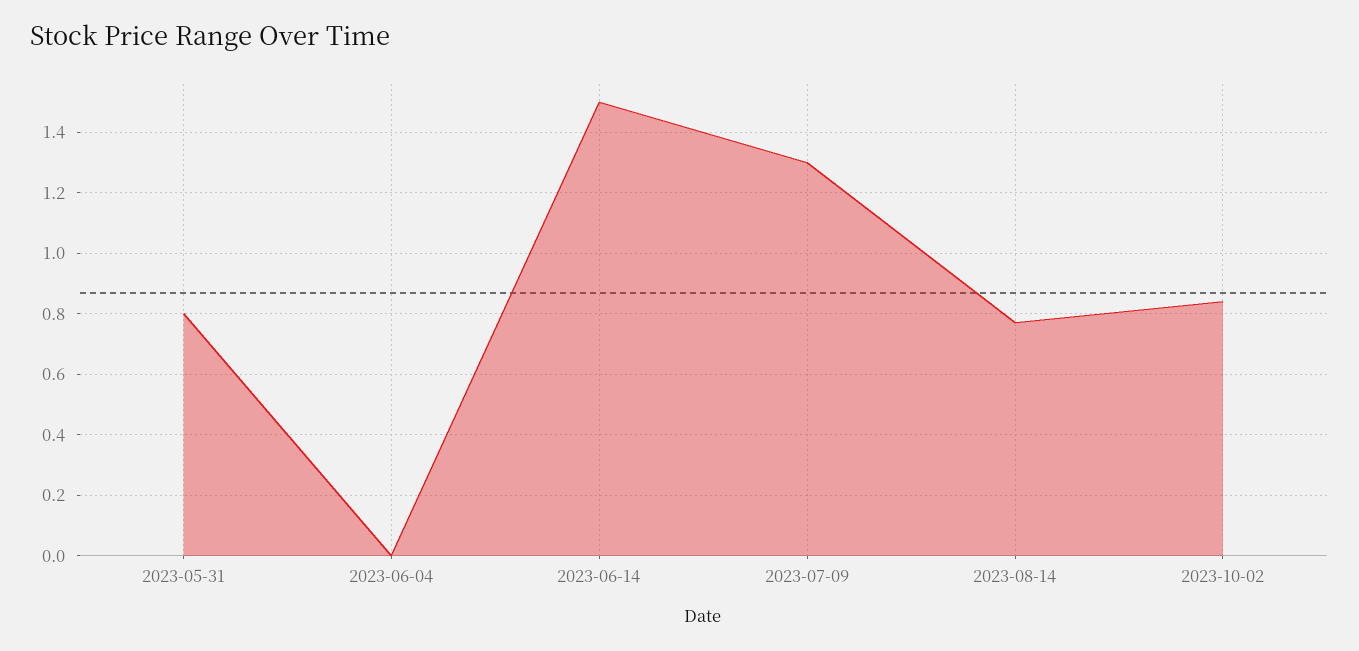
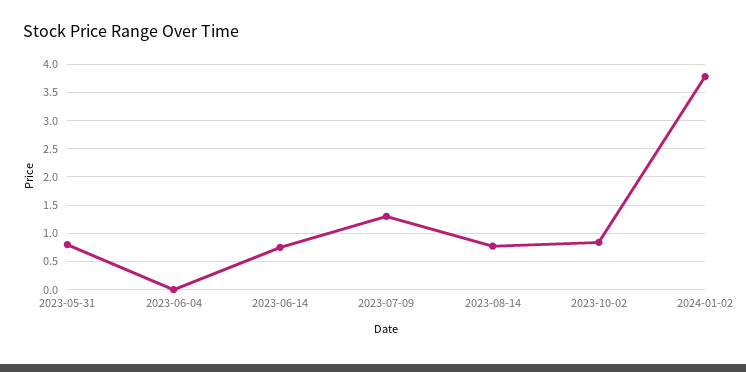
2023-06-14: 1.5 -> 0.75
2024-01-02: none -> 3.75

